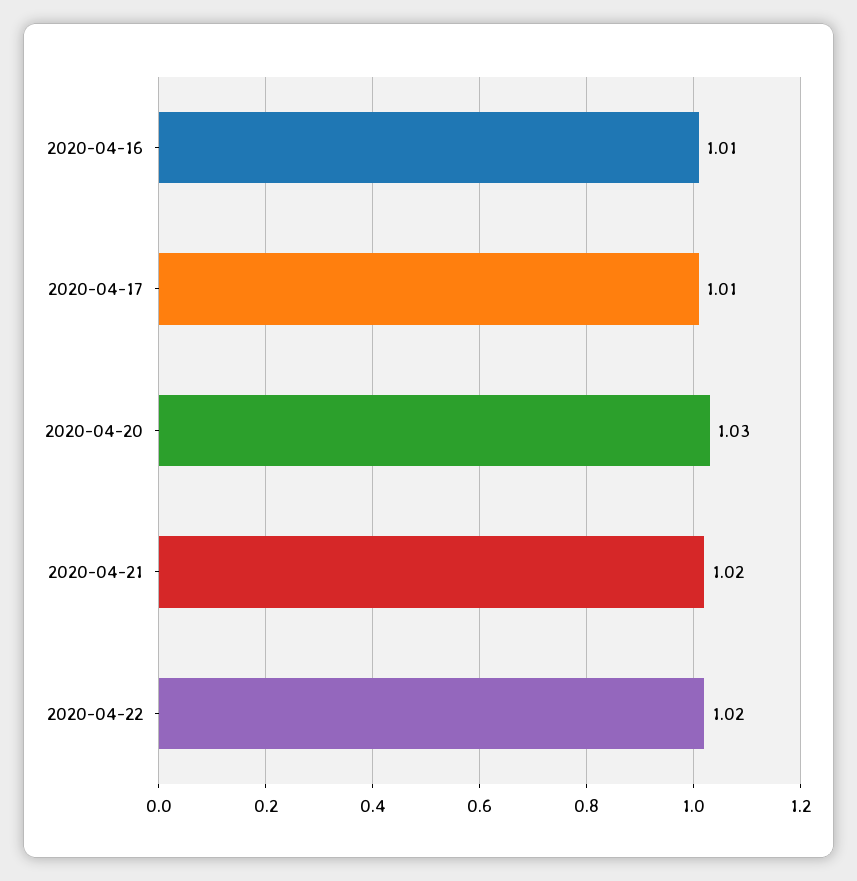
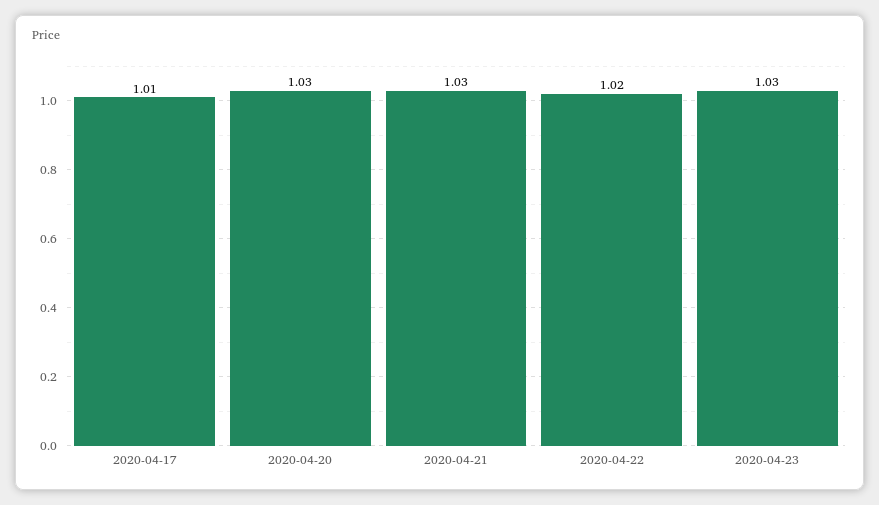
2020-04-16: 1.01 -> none
2020-04-21: 1.02 -> 1.03
2020-04-23: none -> 1.03

